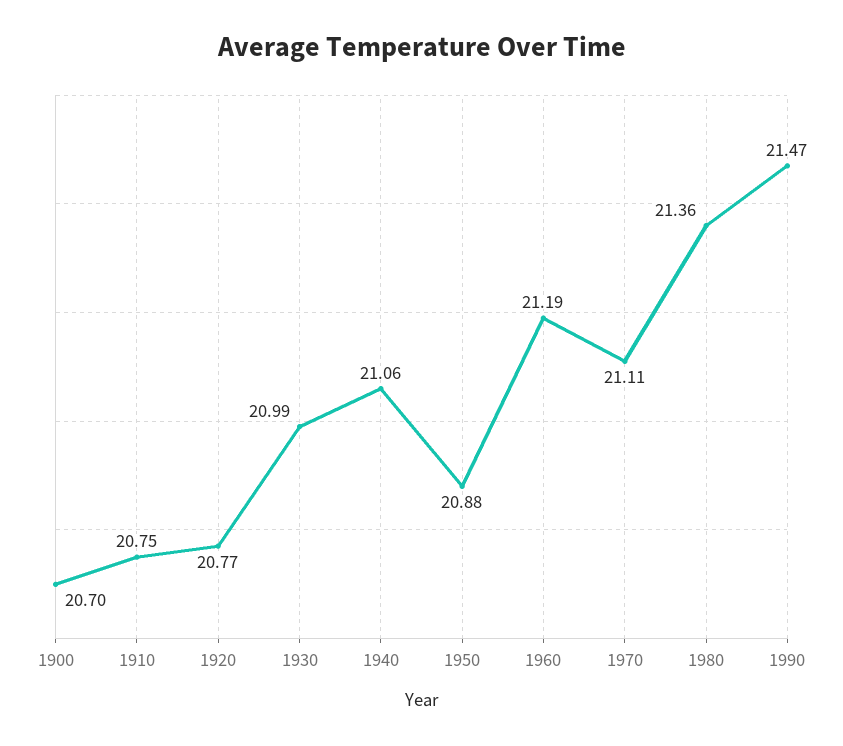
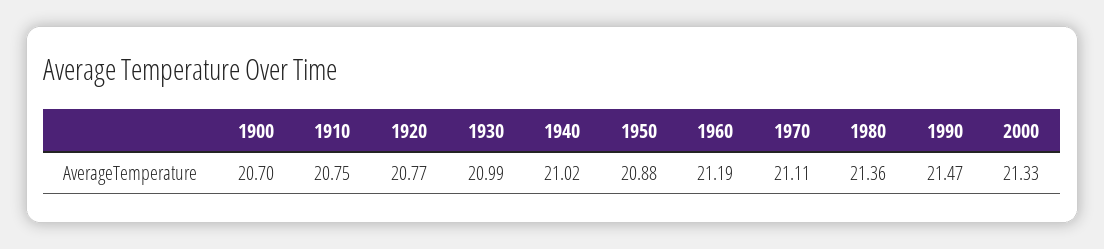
1940: 21.06 -> 21.02
2000: none -> 21.33

